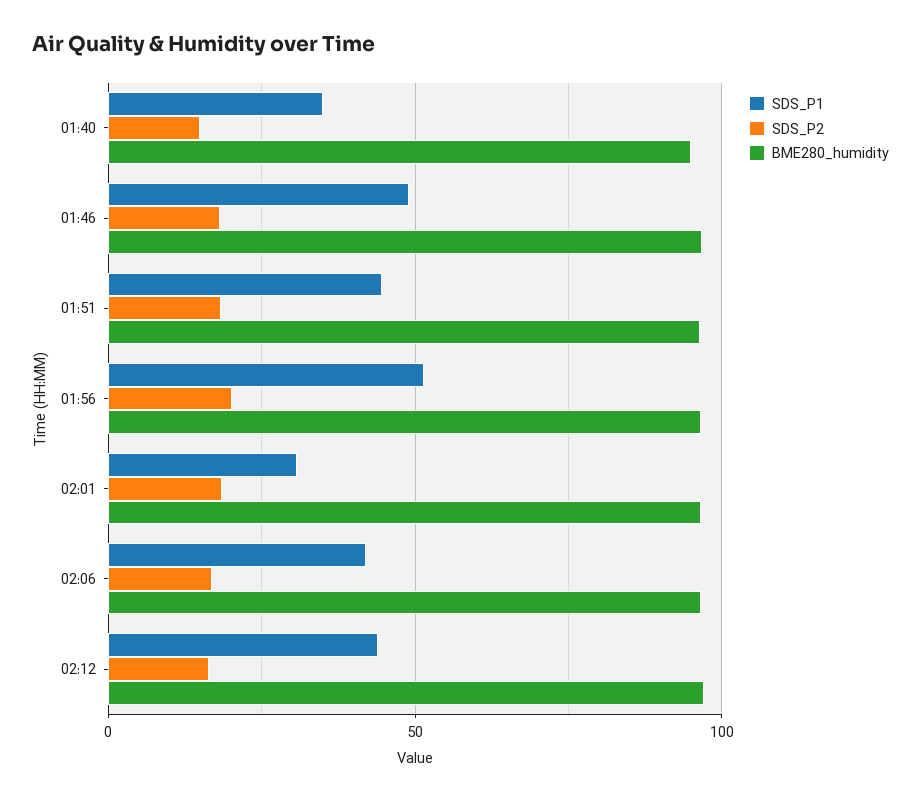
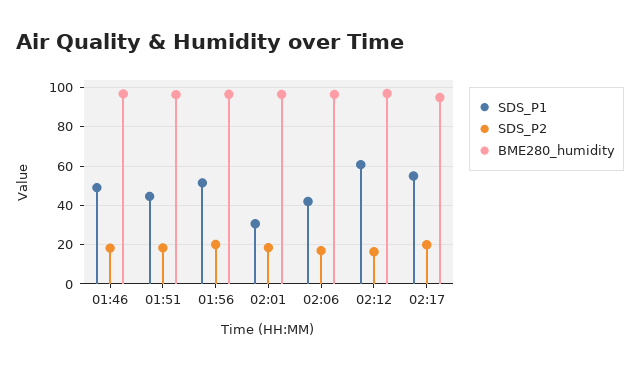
SDS_P1, 01:40: 35 -> none
SDS_P2, 01:40: 15 -> none
BME280_humidity, 01:40: 95 -> none
SDS_P1, 02:12: 45 -> 60
SDS_P1, 02:17: none -> 55
SDS_P2, 02:17: none -> 20
BME280_humidity, 02:17: none -> 95

